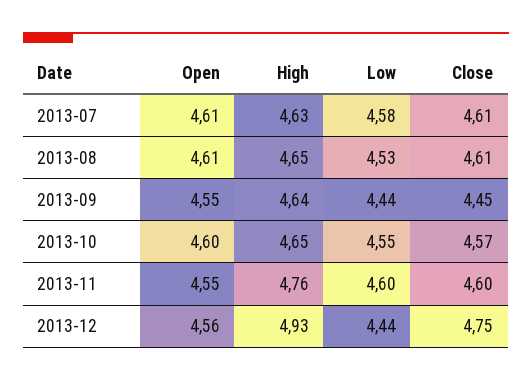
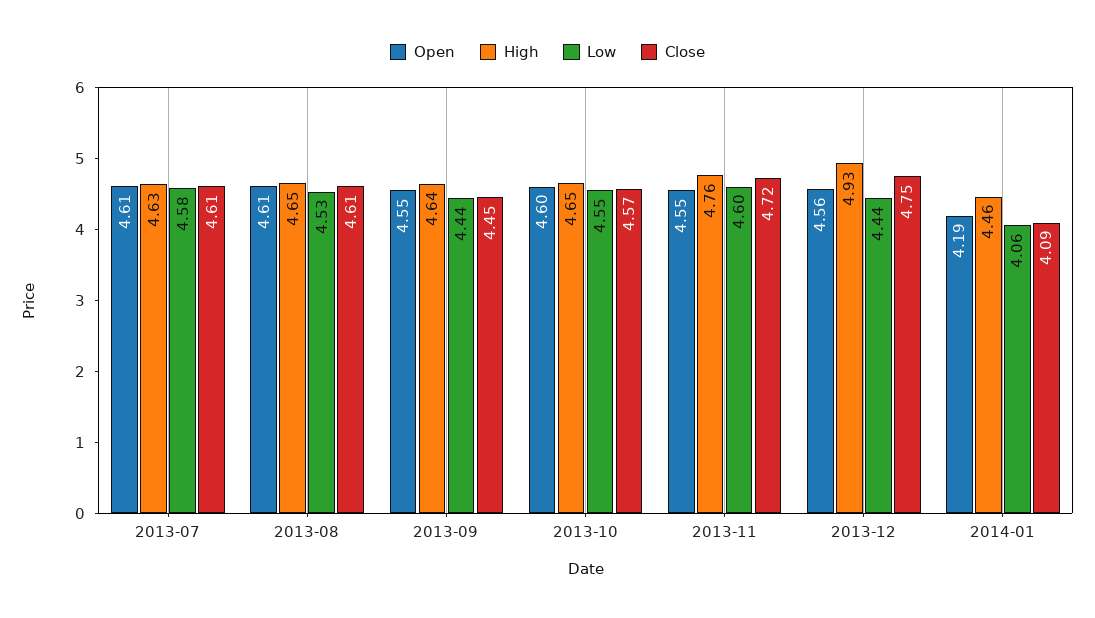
Close, 2013-11: 4.6 -> 4.72
Open, 2014-01: none -> 4.19
High, 2014-01: none -> 4.46
Low, 2014-01: none -> 4.06
Close, 2014-01: none -> 4.09

